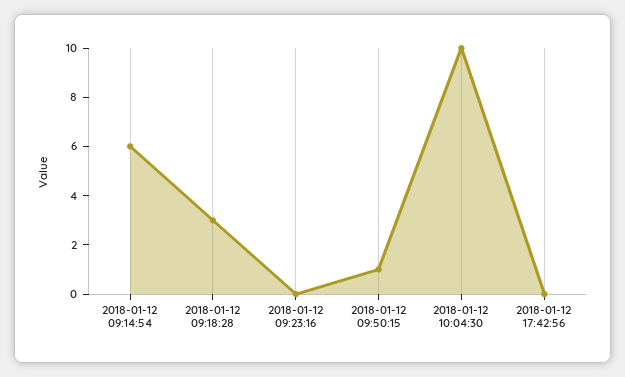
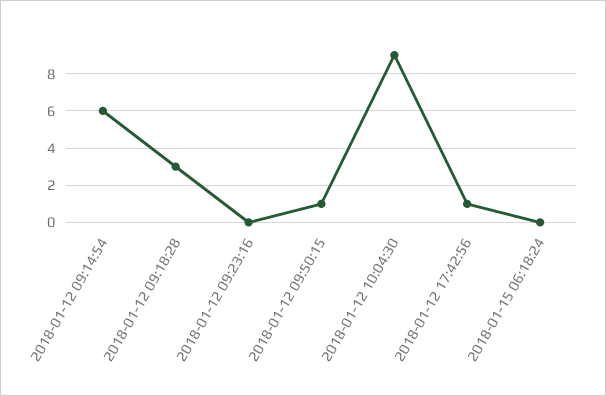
2018-01-12 10:04:30: 10 -> 9
2018-01-12 17:42:56: 0 -> 1
2018-01-15 06:18:24: none -> 0

